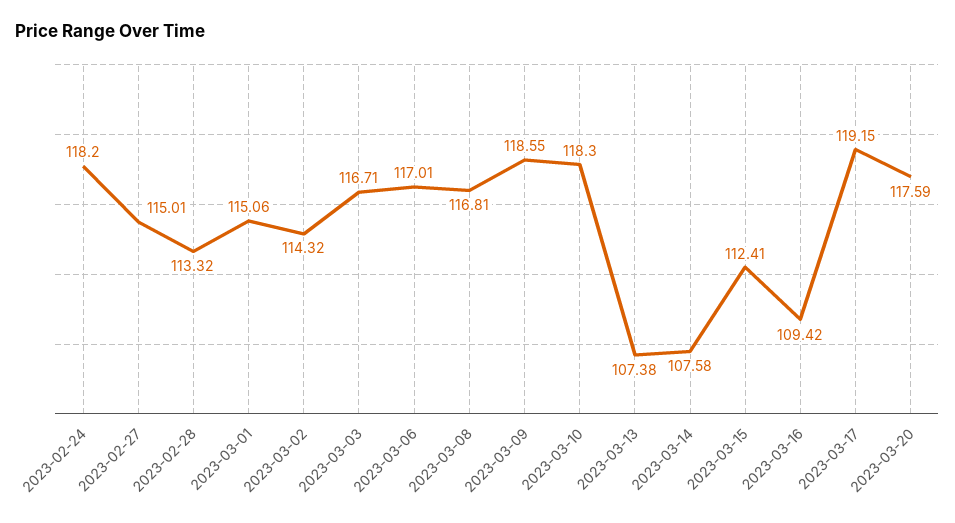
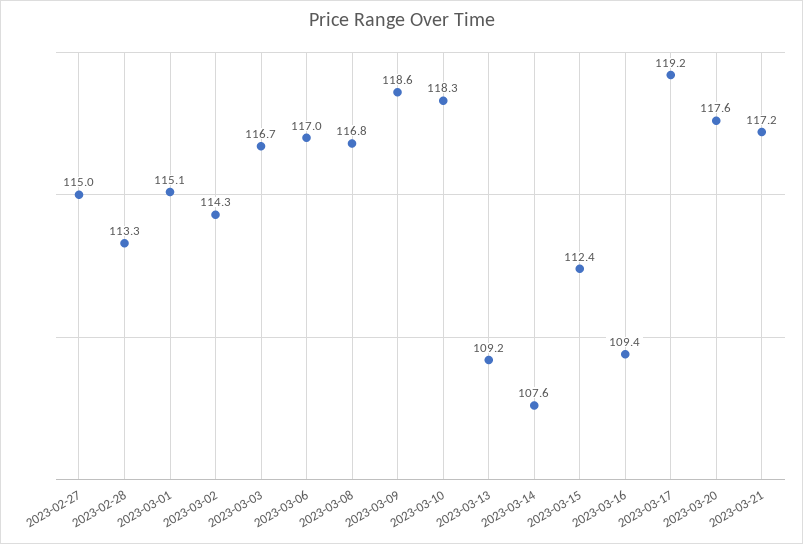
2023-02-24: 118.2 -> none
2023-03-13: 107.38 -> 109.2
2023-03-21: none -> 117.2

